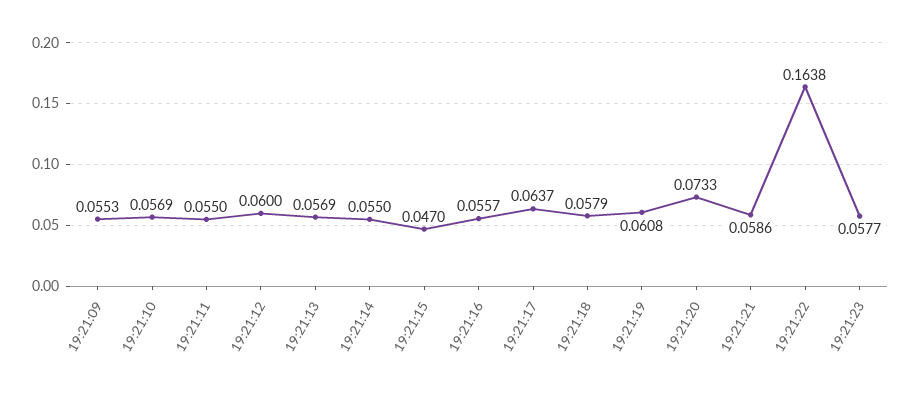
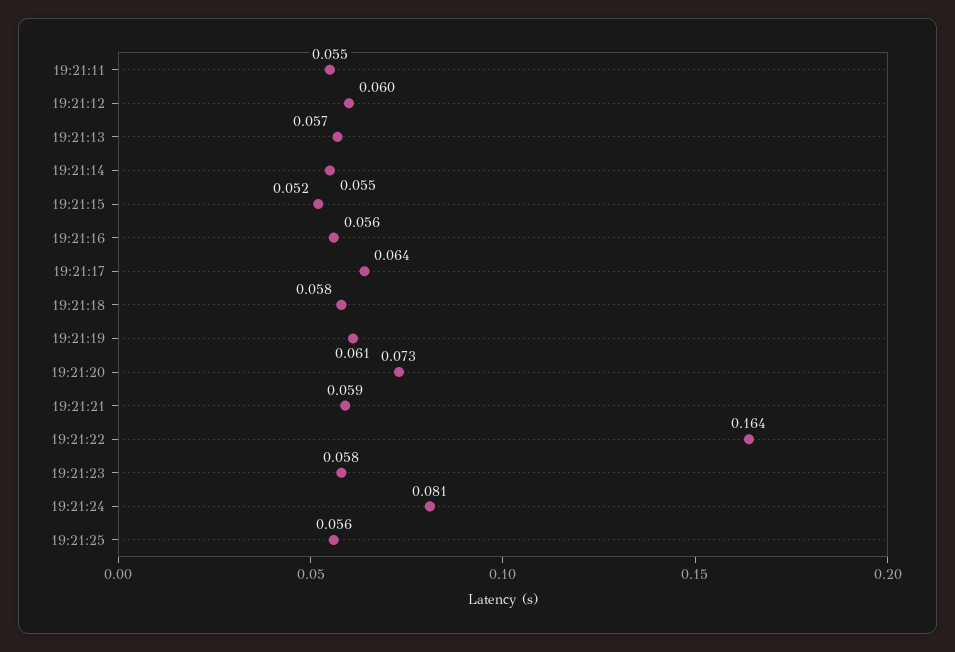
19:21:09: 0.0553 -> none
19:21:10: 0.0569 -> none
19:21:15: 0.047 -> 0.052
19:21:24: none -> 0.081
19:21:25: none -> 0.056

